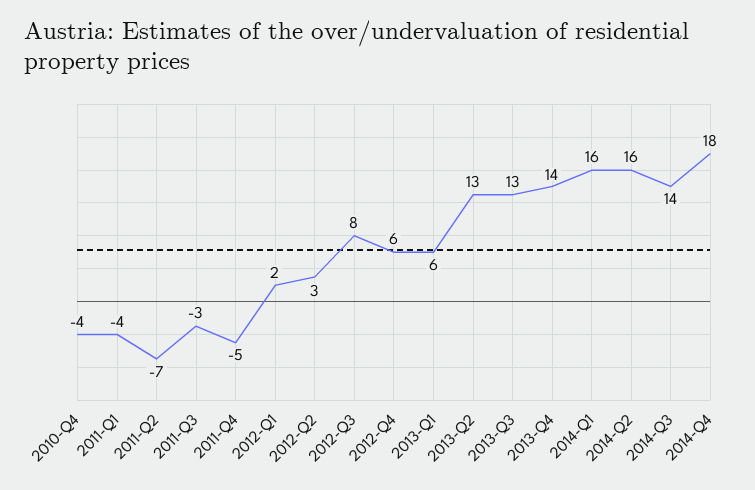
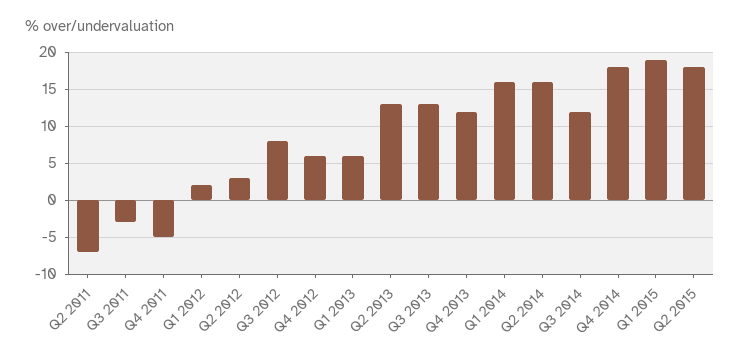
2010-Q4: -4 -> none
2011-Q1: -4 -> none
2013-Q4: 14 -> 12
2014-Q3: 14 -> 12
Q1 2015: none -> 19
Q2 2015: none -> 18

